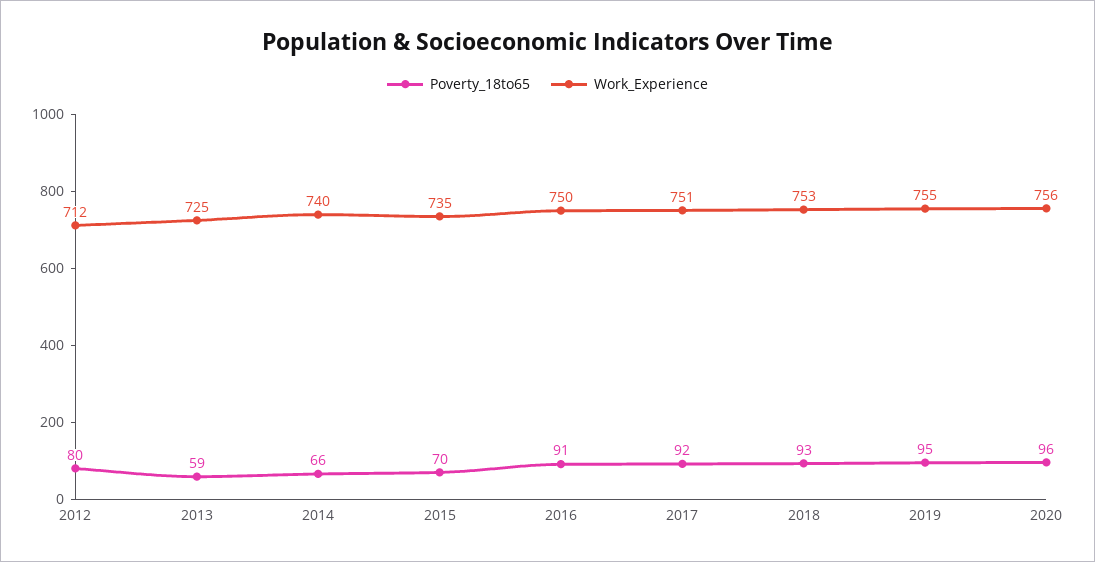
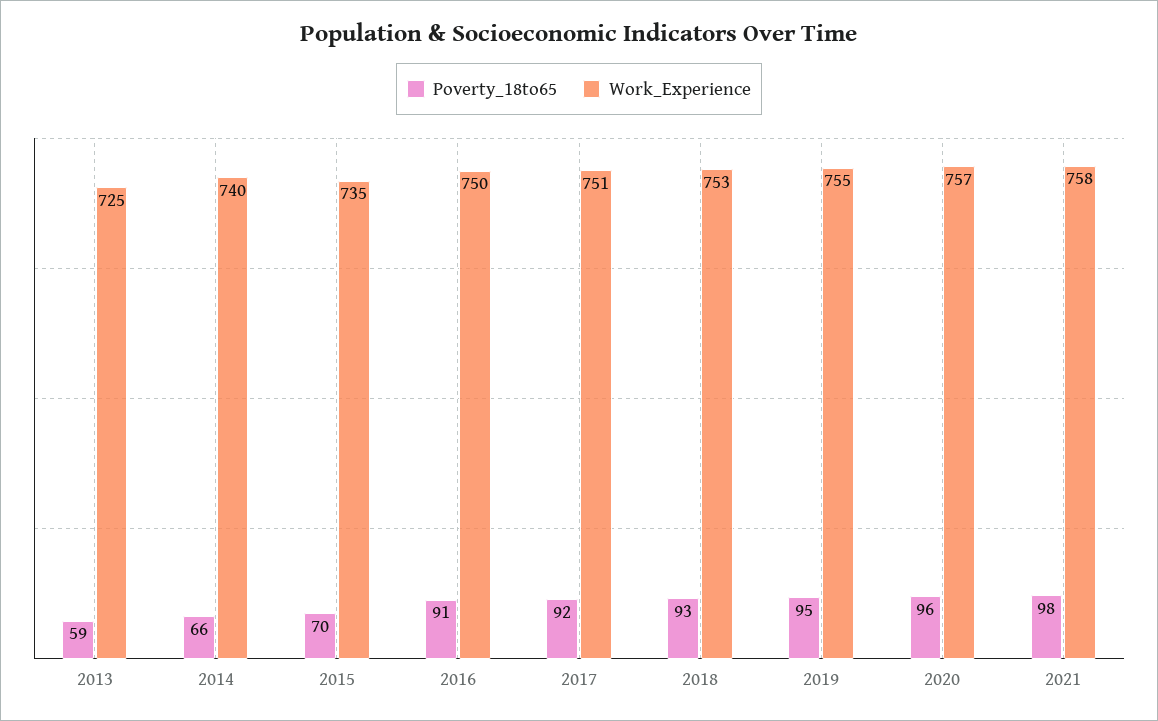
Poverty_18to65, 2012: 80 -> none
Work_Experience, 2012: 712 -> none
Work_Experience, 2020: 756 -> 757
Poverty_18to65, 2021: none -> 98
Work_Experience, 2021: none -> 758

